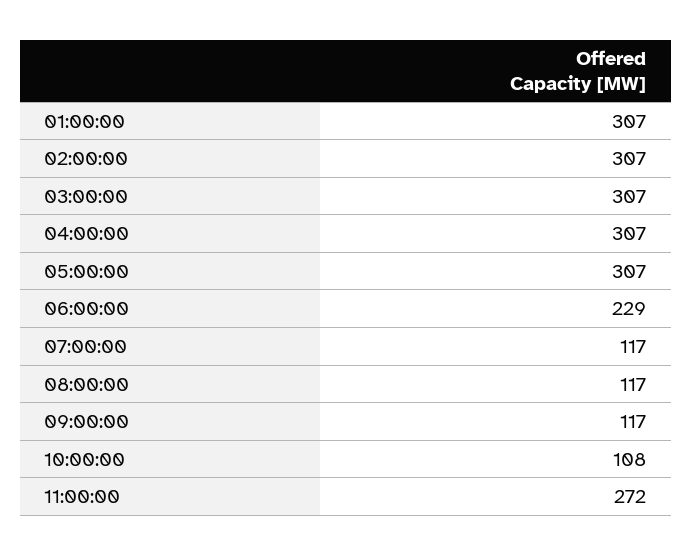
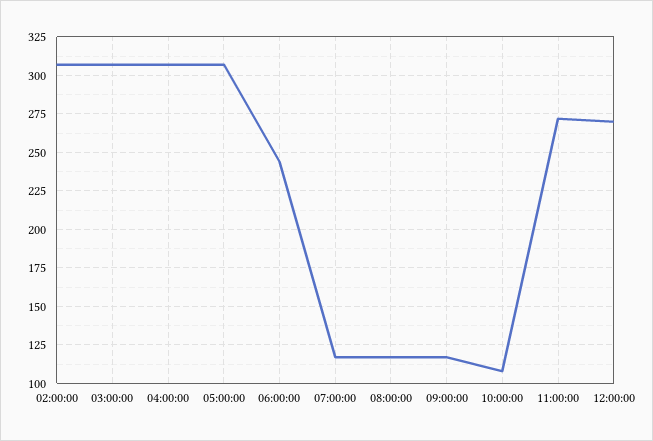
01:00:00: 307 -> none
06:00:00: 229 -> 245
12:00:00: none -> 270

